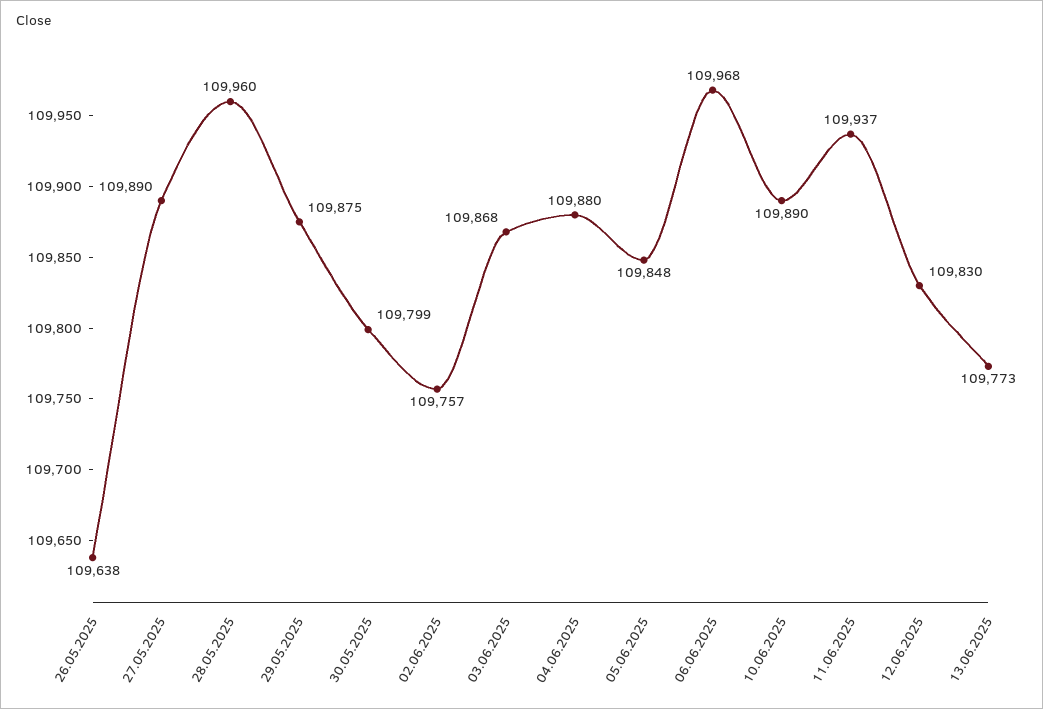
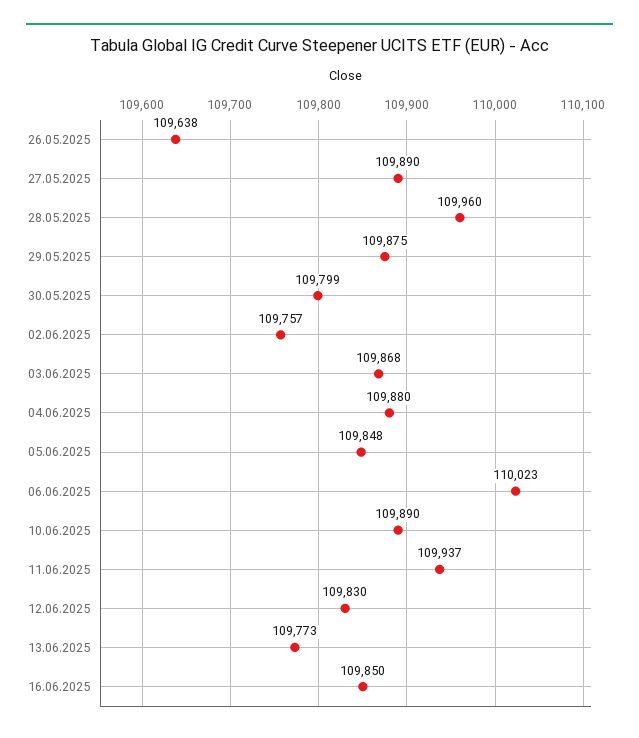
06.06.2025: 109968 -> 110023
16.06.2025: none -> 109850

